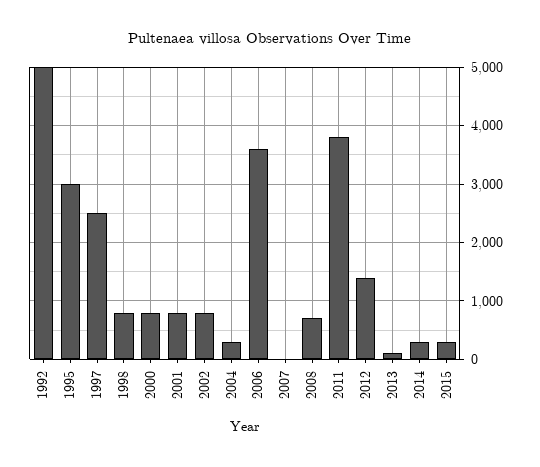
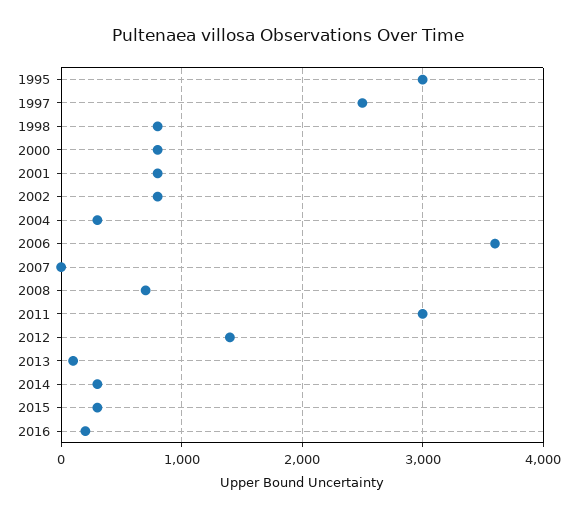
1992: 5000 -> none
2011: 3800 -> 3000
2016: none -> 200

